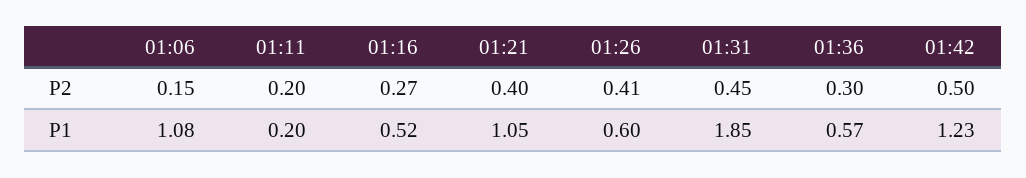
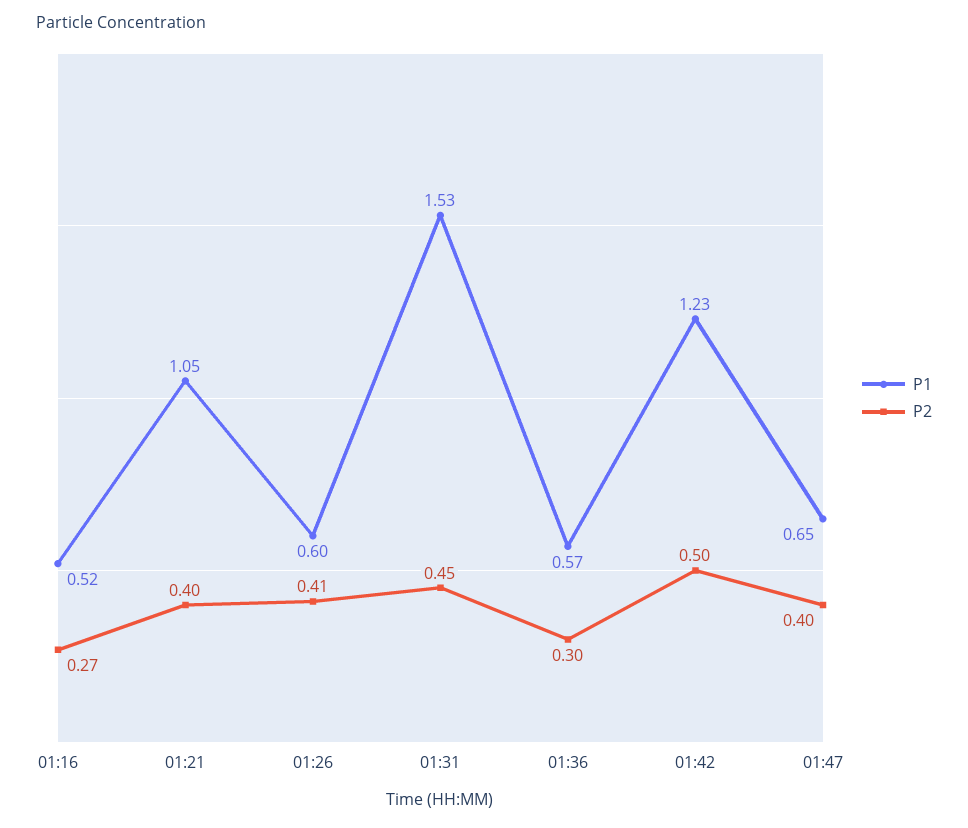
P2, 01:06: 0.15 -> none
P2, 01:11: 0.2 -> none
P1, 01:06: 1.08 -> none
P1, 01:11: 0.2 -> none
P1, 01:31: 1.85 -> 1.53
P1, 01:47: none -> 0.65
P2, 01:47: none -> 0.4

